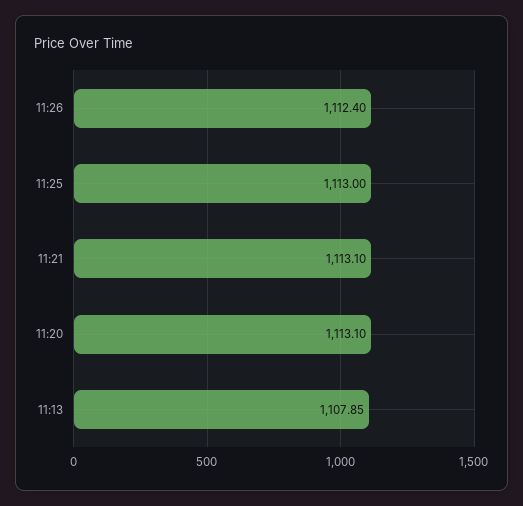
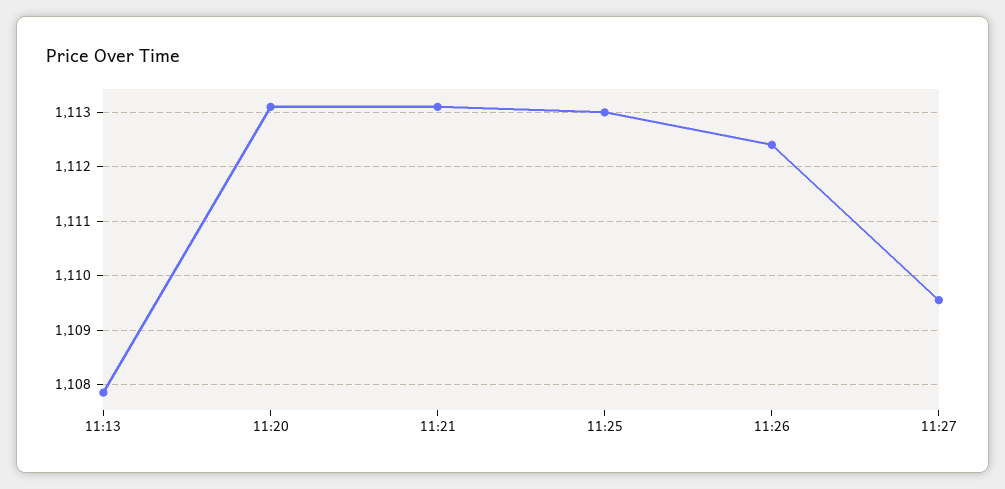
11:27: none -> 1109.6

